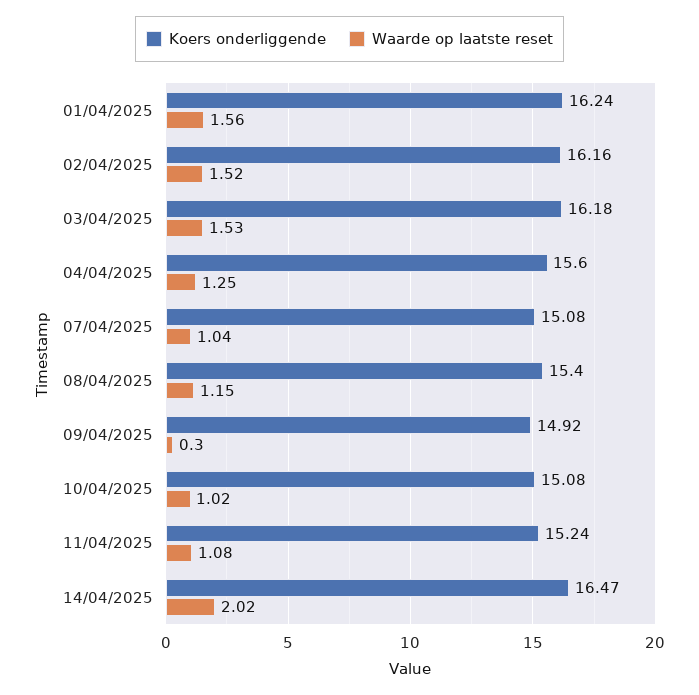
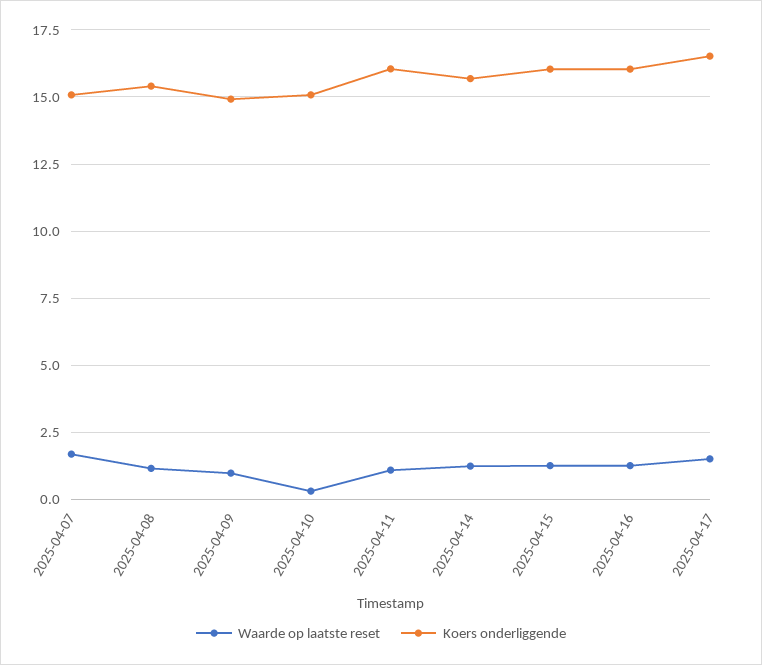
Koers onderliggende, 01/04/2025: 16.24 -> none
Waarde op laatste reset, 01/04/2025: 1.56 -> none
Koers onderliggende, 02/04/2025: 16.16 -> none
Waarde op laatste reset, 02/04/2025: 1.52 -> none
Koers onderliggende, 03/04/2025: 16.18 -> none
Waarde op laatste reset, 03/04/2025: 1.53 -> none
Koers onderliggende, 04/04/2025: 15.6 -> none
Waarde op laatste reset, 04/04/2025: 1.25 -> none
Waarde op laatste reset, 07/04/2025: 1.04 -> 1.75
Waarde op laatste reset, 09/04/2025: 0.3 -> 1
Waarde op laatste reset, 10/04/2025: 1.02 -> 0.25
Koers onderliggende, 11/04/2025: 15.24 -> 16
Koers onderliggende, 14/04/2025: 16.47 -> 15.75
Waarde op laatste reset, 14/04/2025: 2.02 -> 1.25
Waarde op laatste reset, 2025-04-15: none -> 1.25
Koers onderliggende, 2025-04-15: none -> 16
Waarde op laatste reset, 2025-04-16: none -> 1.25
Koers onderliggende, 2025-04-16: none -> 16
Waarde op laatste reset, 2025-04-17: none -> 1.5
Koers onderliggende, 2025-04-17: none -> 16.5

